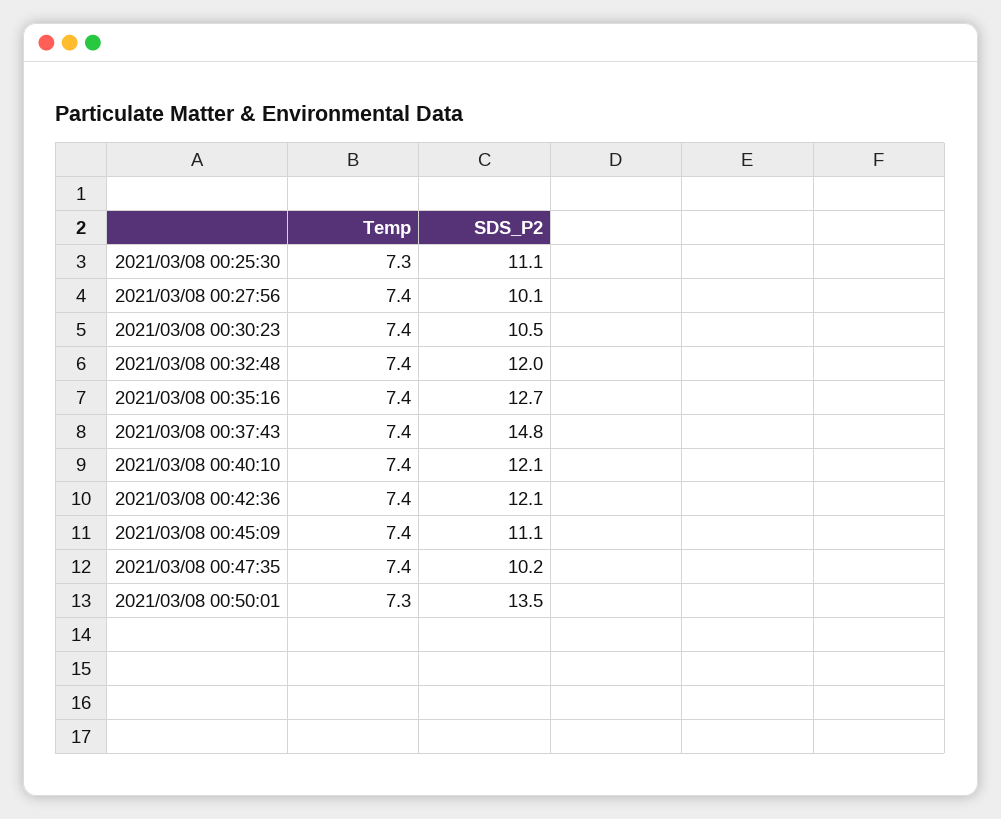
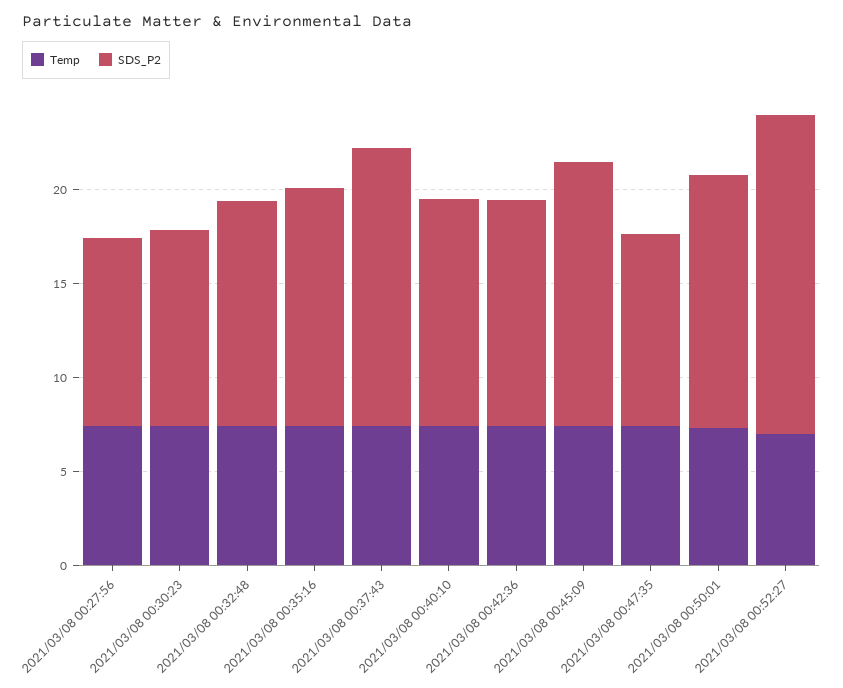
Temp, 2021/03/08 00:25:30: 7.3 -> none
SDS_P2, 2021/03/08 00:25:30: 11.1 -> none
SDS_P2, 2021/03/08 00:45:09: 11.1 -> 14
Temp, 2021/03/08 00:52:27: none -> 7
SDS_P2, 2021/03/08 00:52:27: none -> 17

